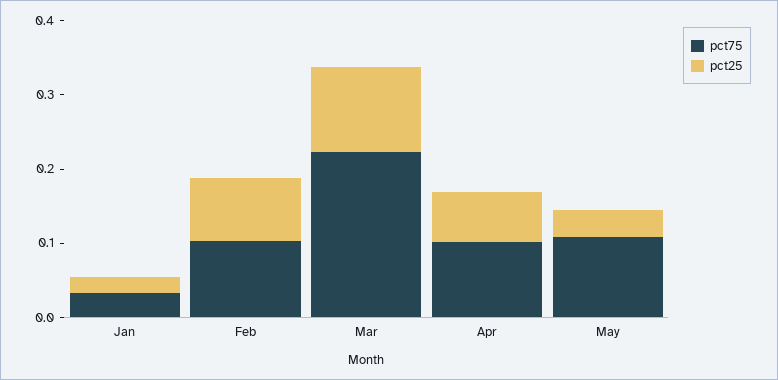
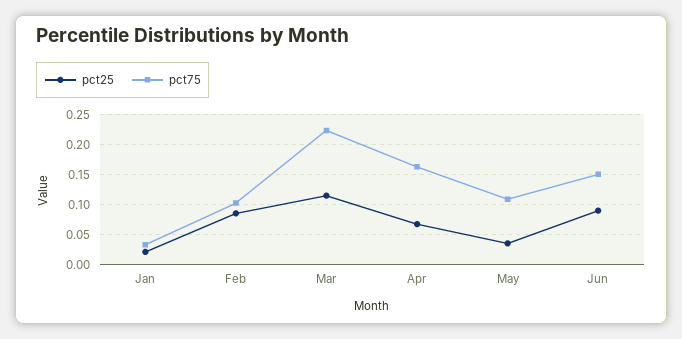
pct75, Apr: 0.1 -> 0.16
pct25, Jun: none -> 0.09
pct75, Jun: none -> 0.15

